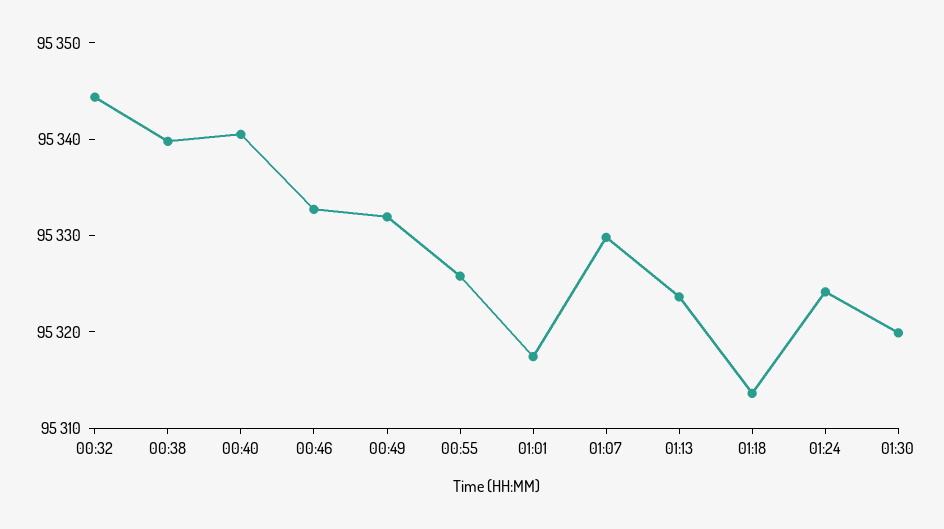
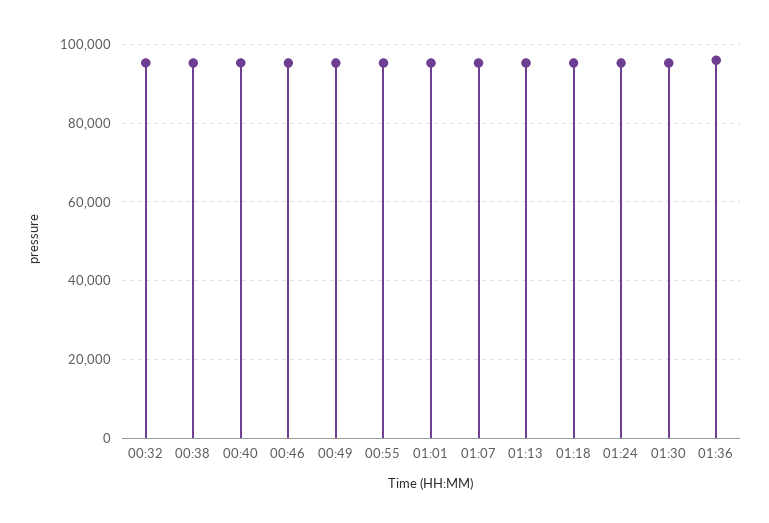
01:36: none -> 96000

